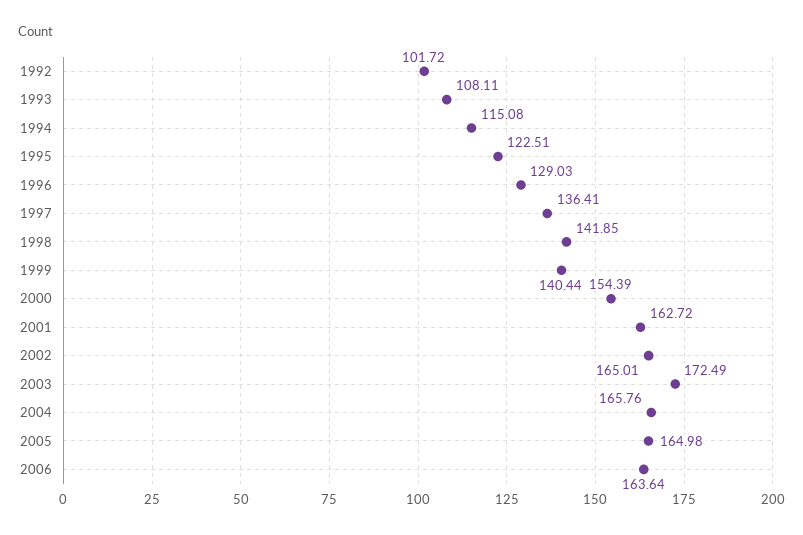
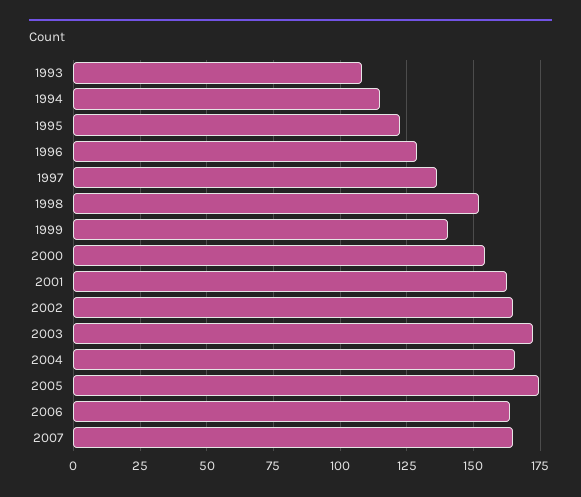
1992: 101.72 -> none
1998: 141.85 -> 152.5
2005: 164.98 -> 175
2007: none -> 165

